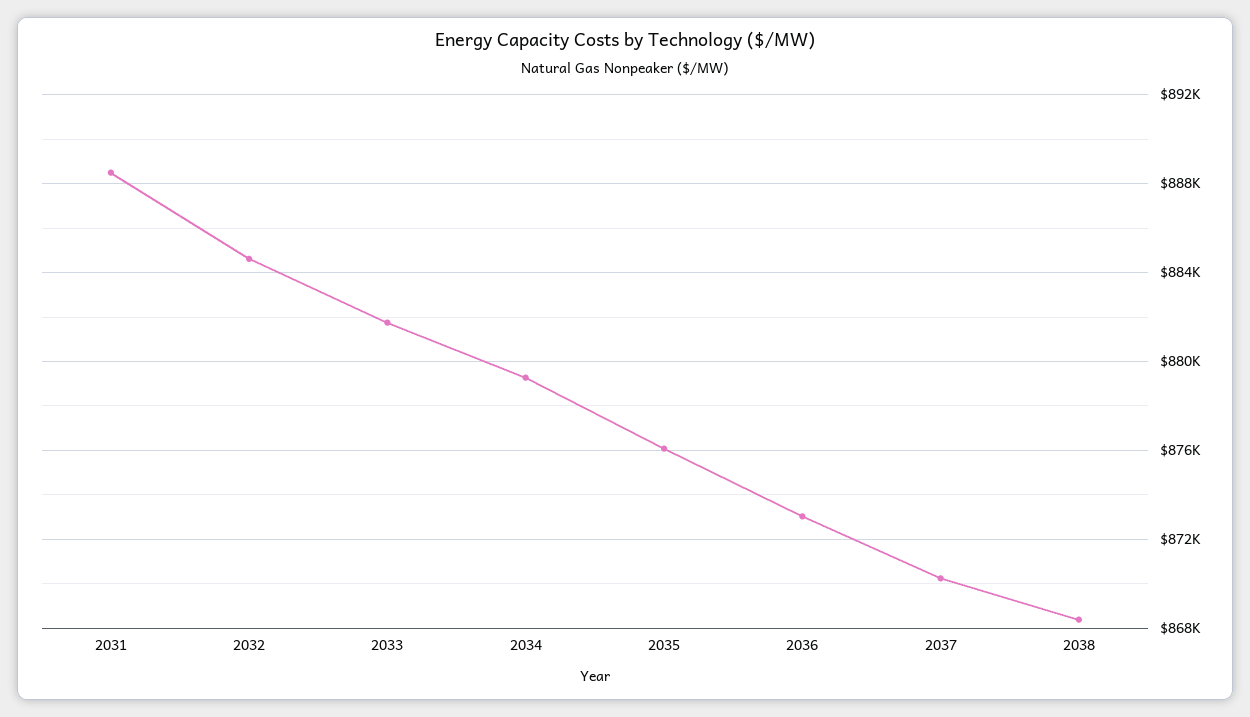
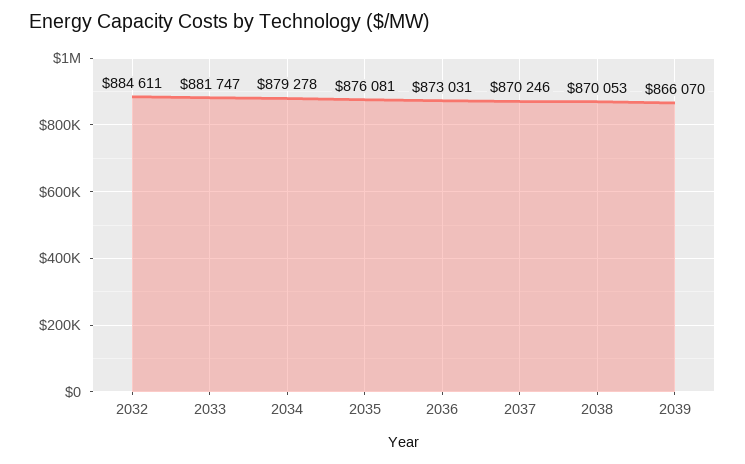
2031: 888500 -> none
2038: 868500 -> 870053
2039: none -> 866070

